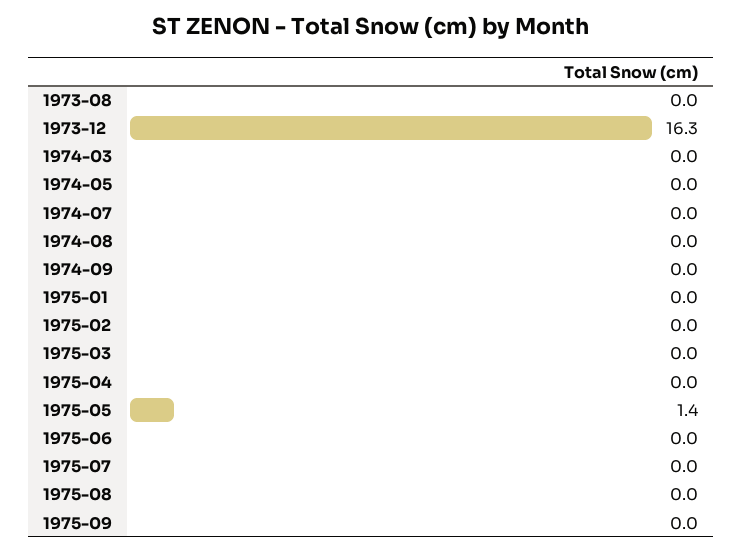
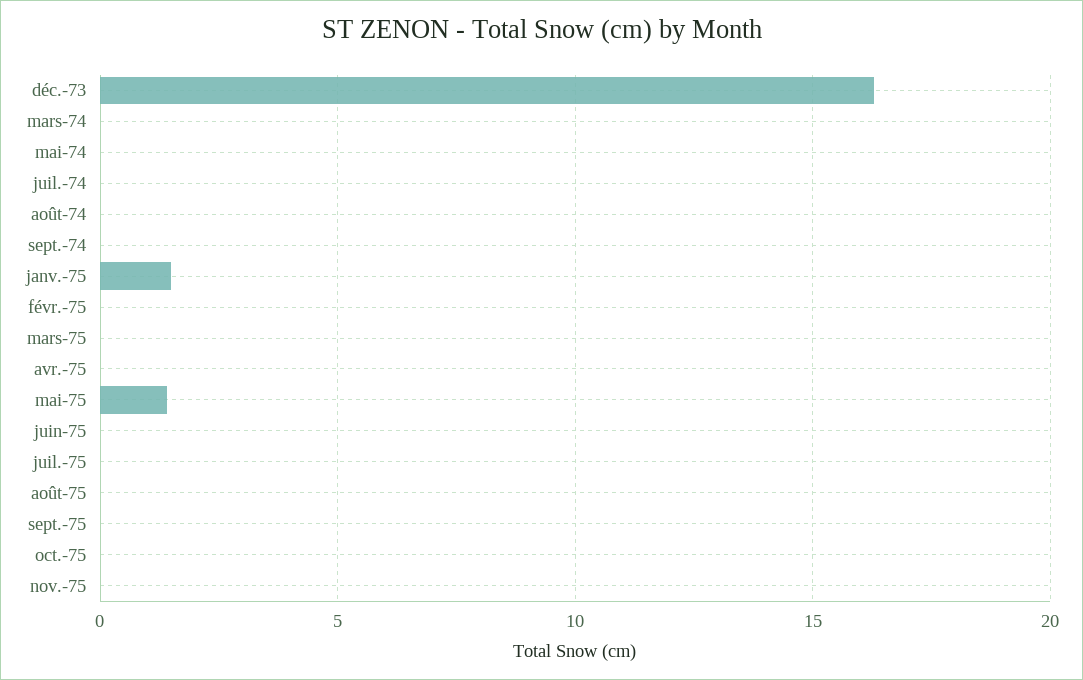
1973-08: 0 -> none
1975-01: 0 -> 1.5
oct.-75: none -> 0
nov.-75: none -> 0

